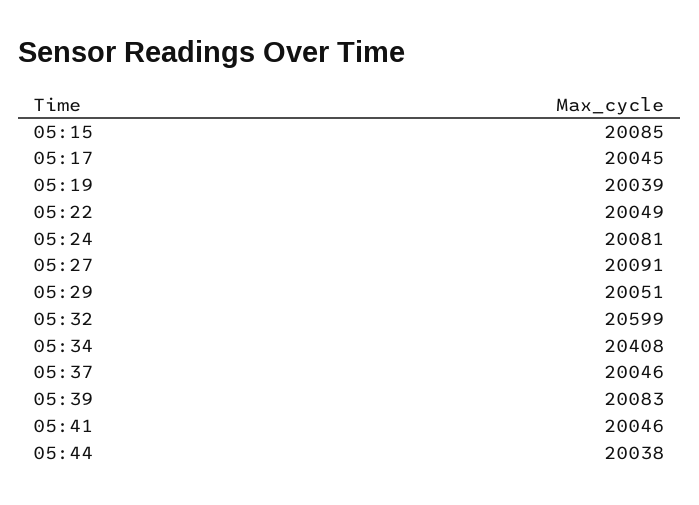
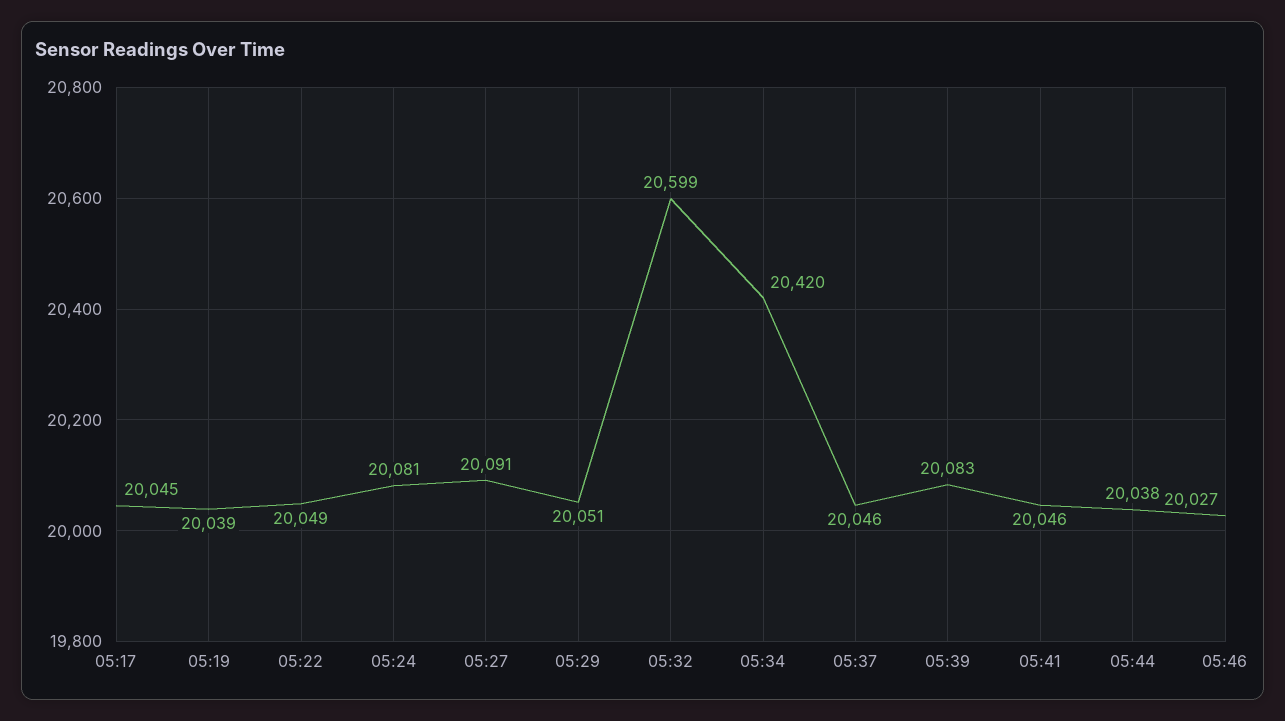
05:15: 20085 -> none
05:34: 20408 -> 20420
05:46: none -> 20027

